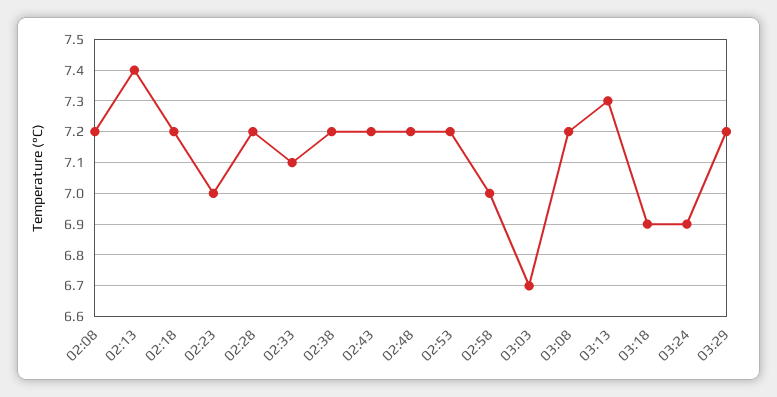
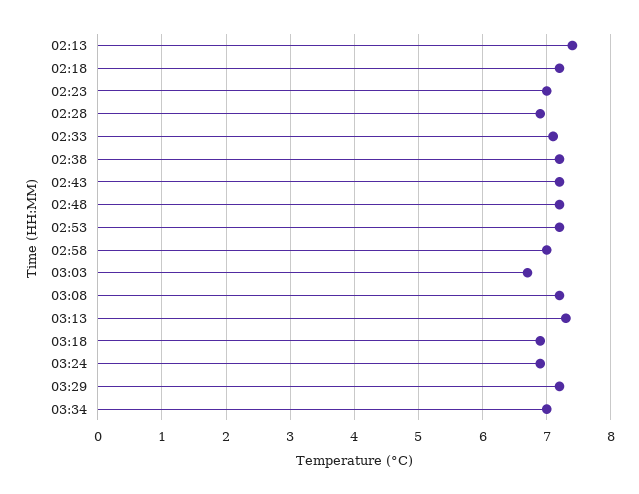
02:08: 7.2 -> none
02:28: 7.2 -> 6.9
03:34: none -> 7

